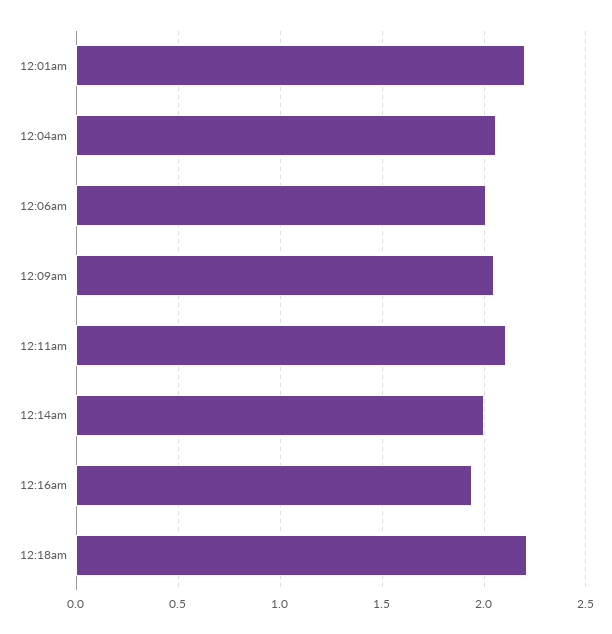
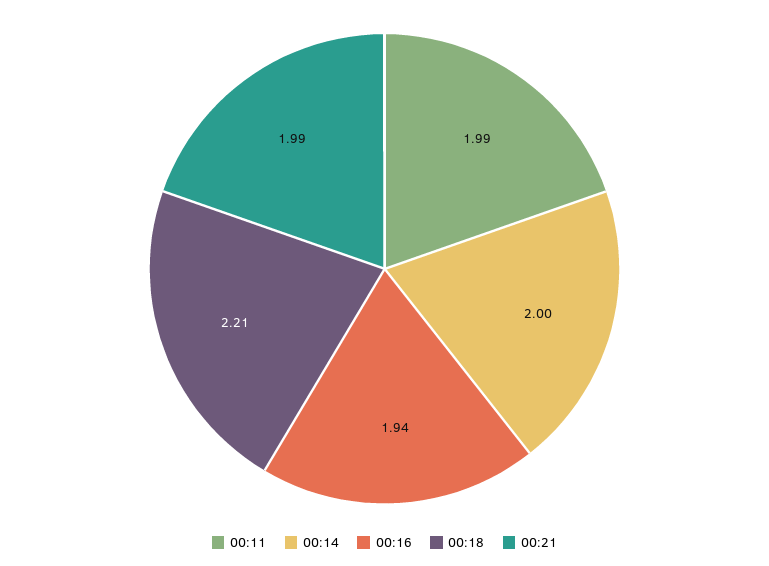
12:01am: 2.2 -> none
12:04am: 2.05 -> none
12:06am: 2 -> none
12:09am: 2.05 -> none
12:11am: 2.1 -> 1.99
00:21: none -> 1.99

